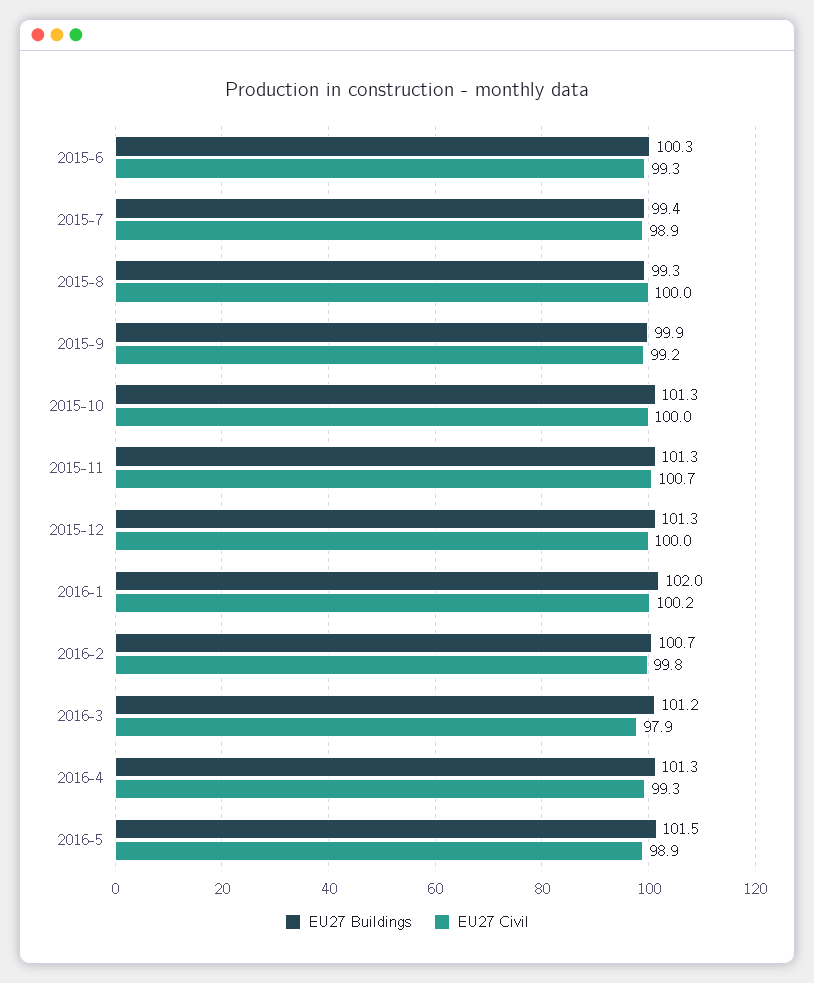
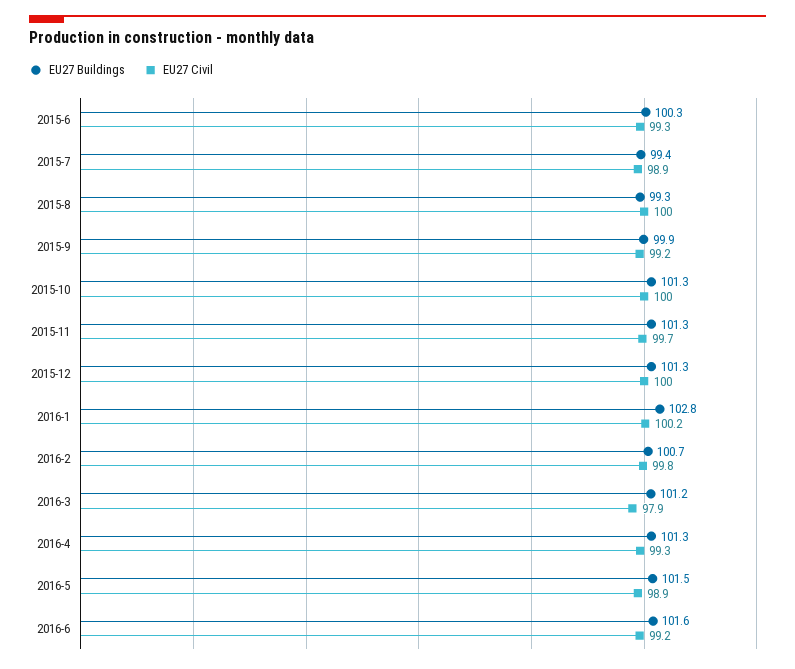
EU27 Civil, 2015-11: 100.7 -> 99.7
EU27 Buildings, 2016-1: 102 -> 102.8
EU27 Buildings, 2016-6: none -> 101.6
EU27 Civil, 2016-6: none -> 99.2

